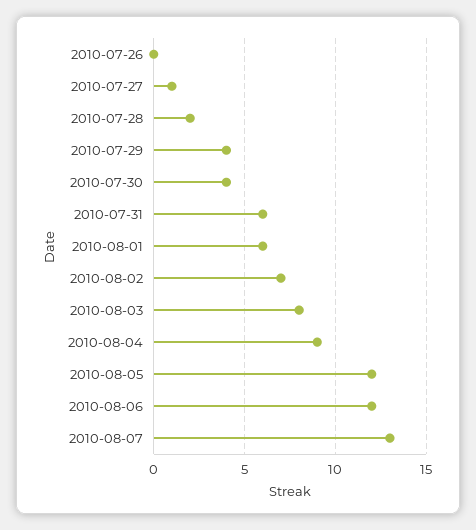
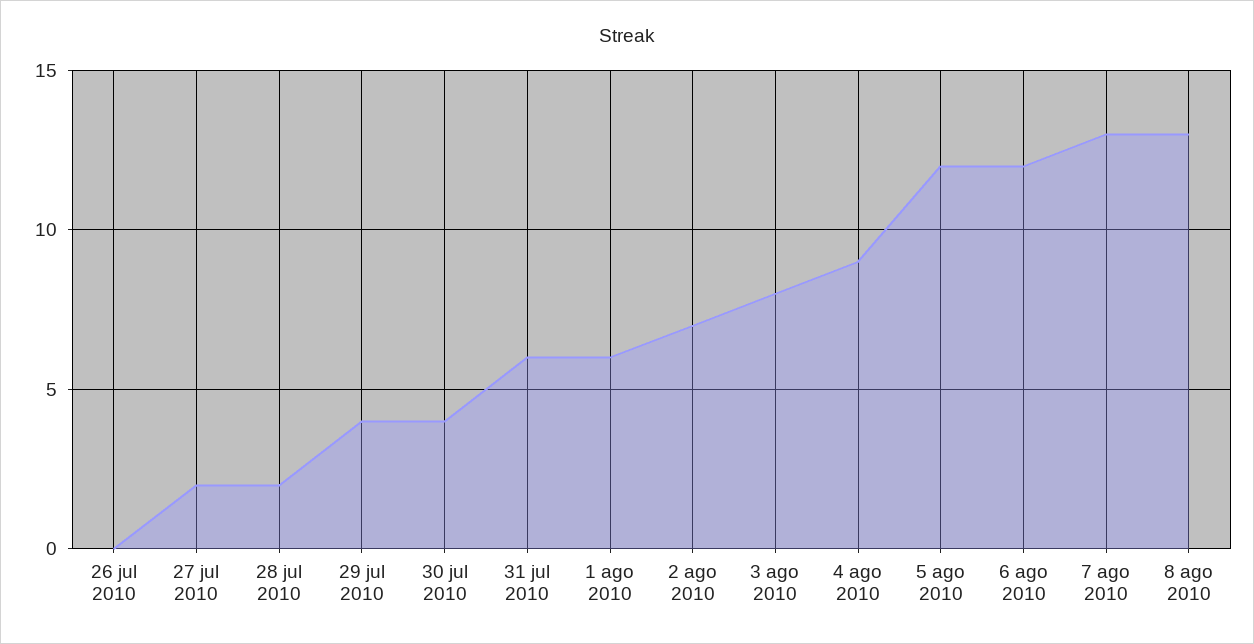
2010-07-27: 1 -> 2
8 ago 2010: none -> 13

